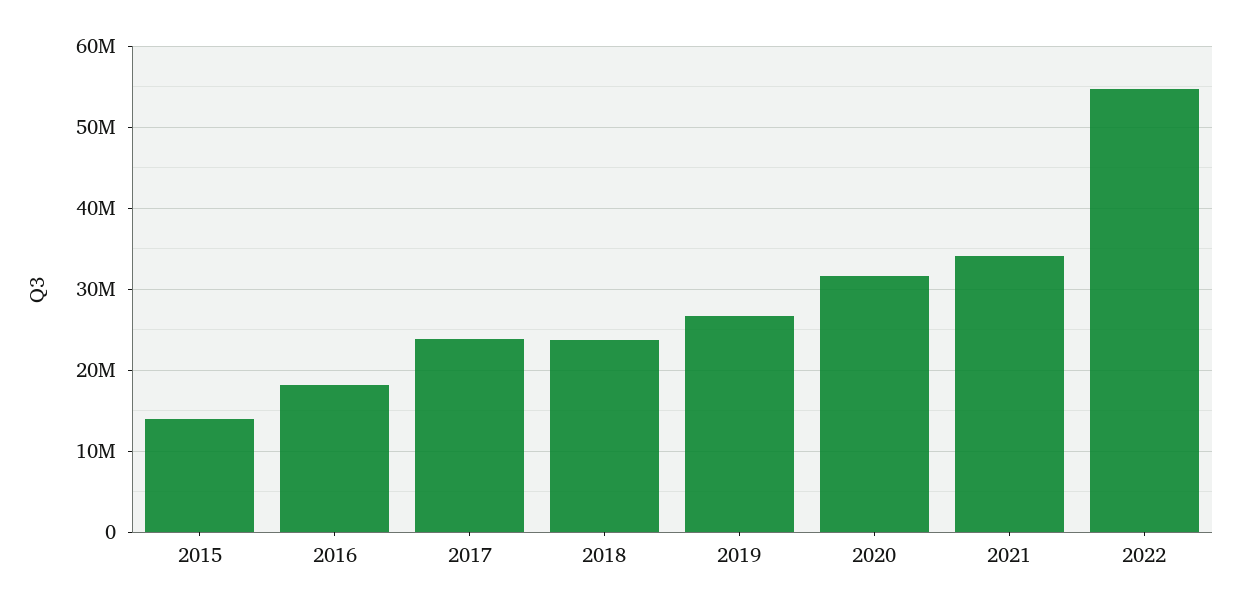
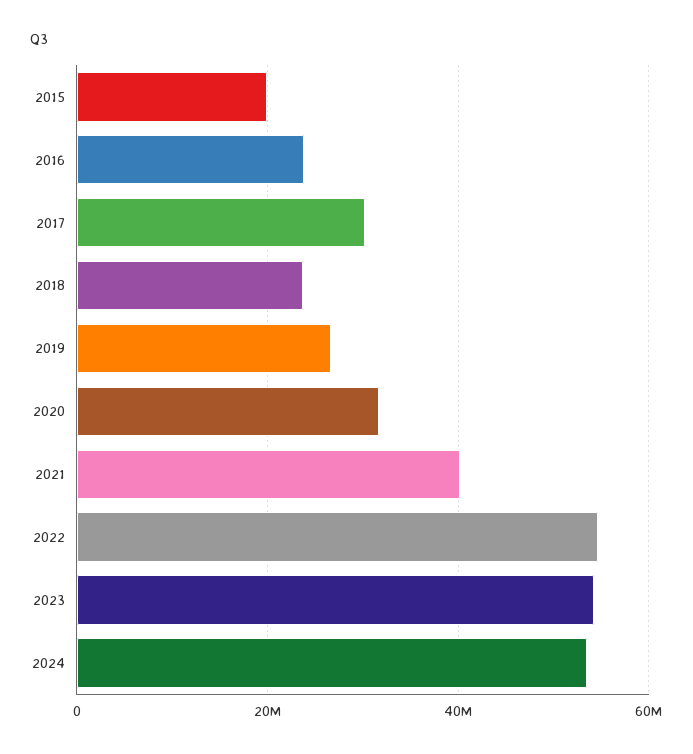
2015: 14000000 -> 20000000
2016: 18000000 -> 24000000
2017: 24000000 -> 30000000
2021: 34000000 -> 40000000
2023: none -> 54000000
2024: none -> 54000000

